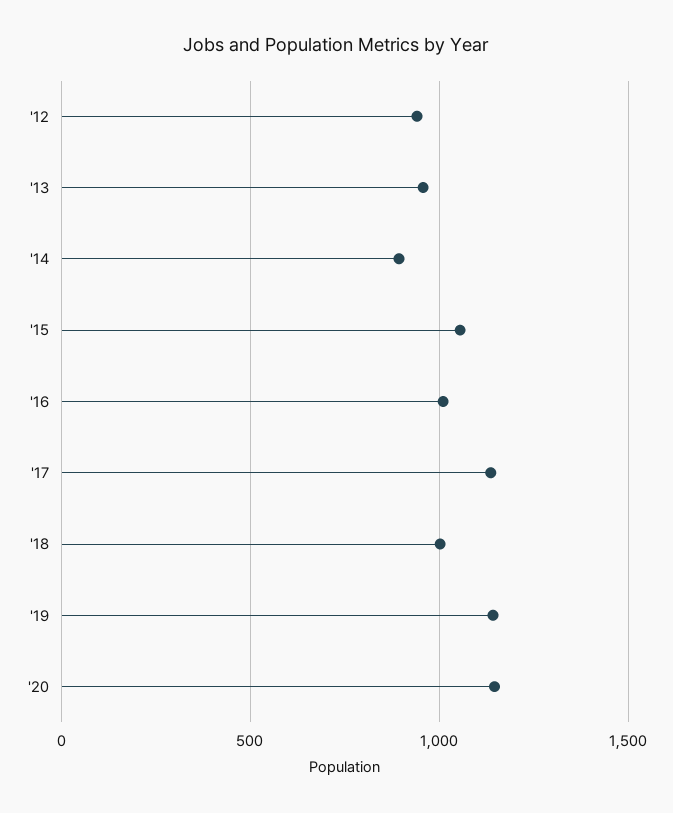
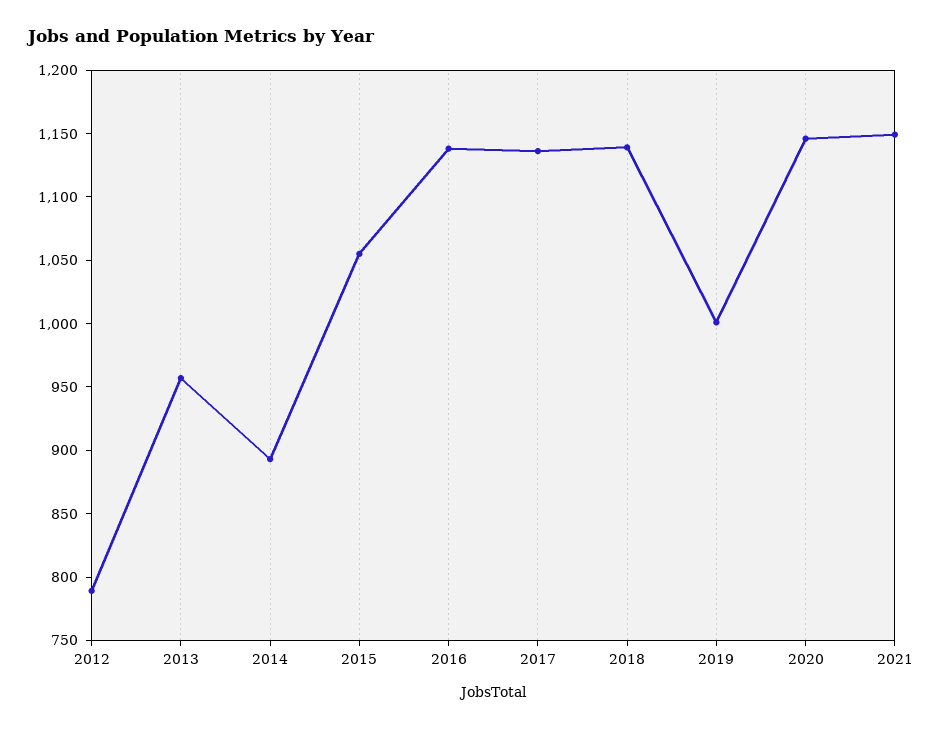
'12: 950 -> 790
'16: 1000 -> 1140
'18: 1000 -> 1140
'19: 1150 -> 1000
2021: none -> 1150

